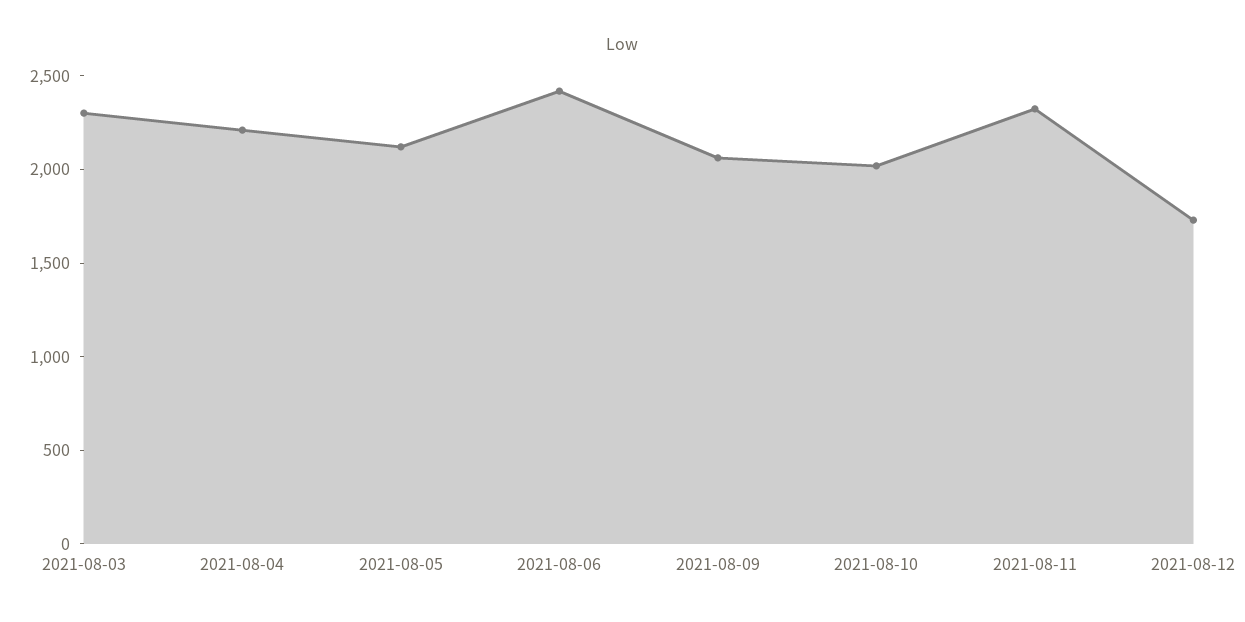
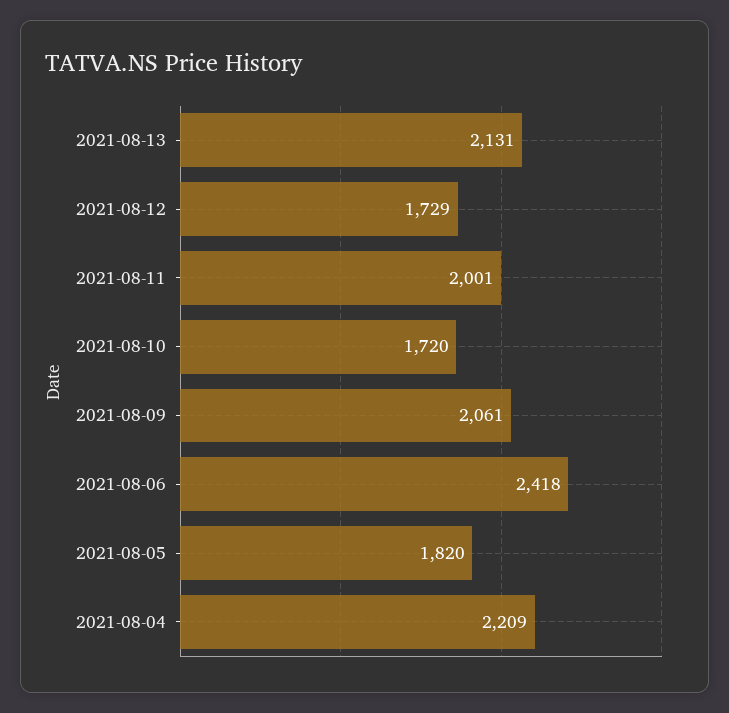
2021-08-03: 2300 -> none
2021-08-05: 2100 -> 1820
2021-08-10: 2000 -> 1720
2021-08-11: 2300 -> 2001
2021-08-13: none -> 2131

